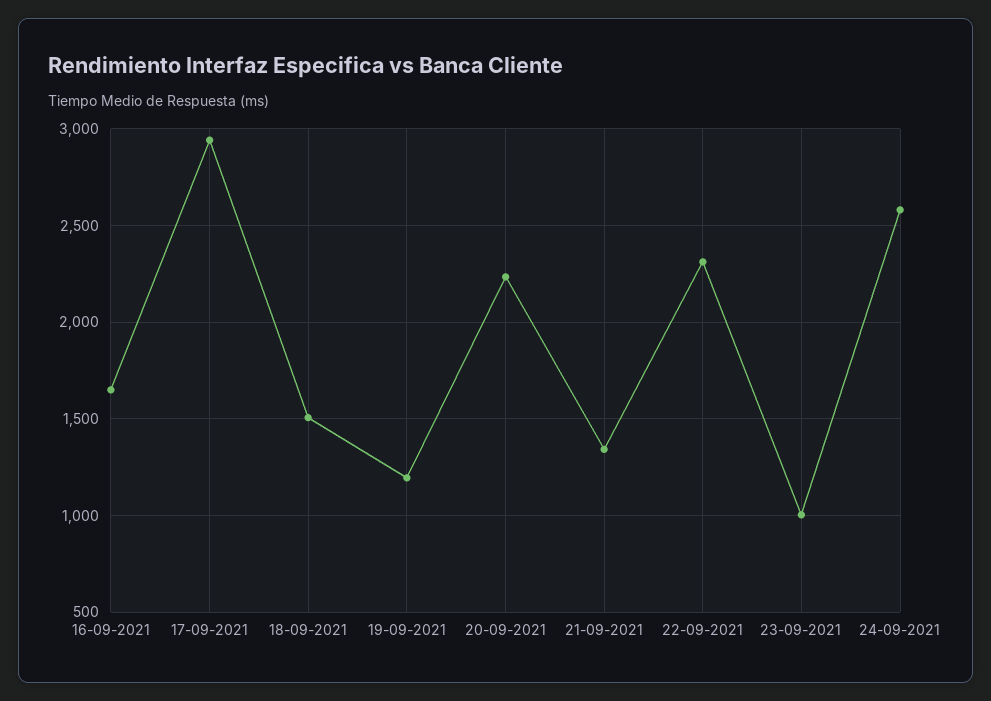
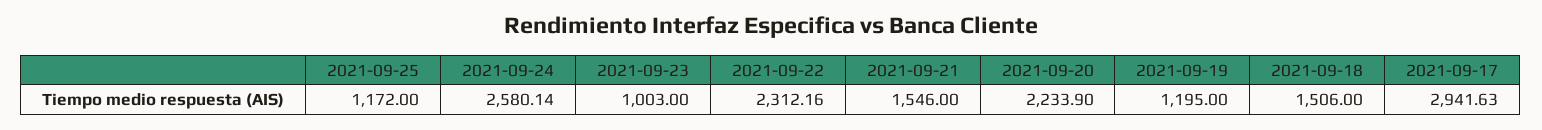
16-09-2021: 1650 -> none
21-09-2021: 1350 -> 1546
2021-09-25: none -> 1172

